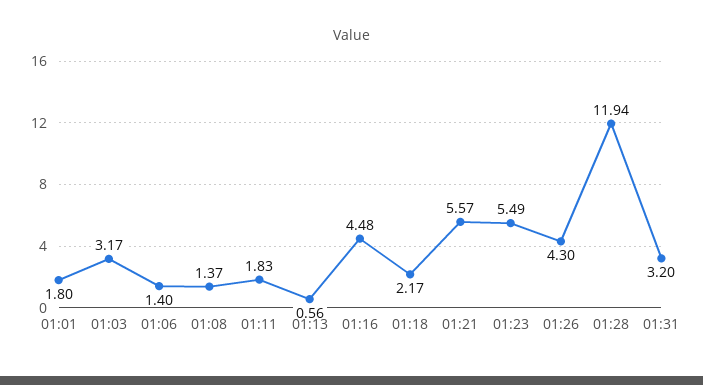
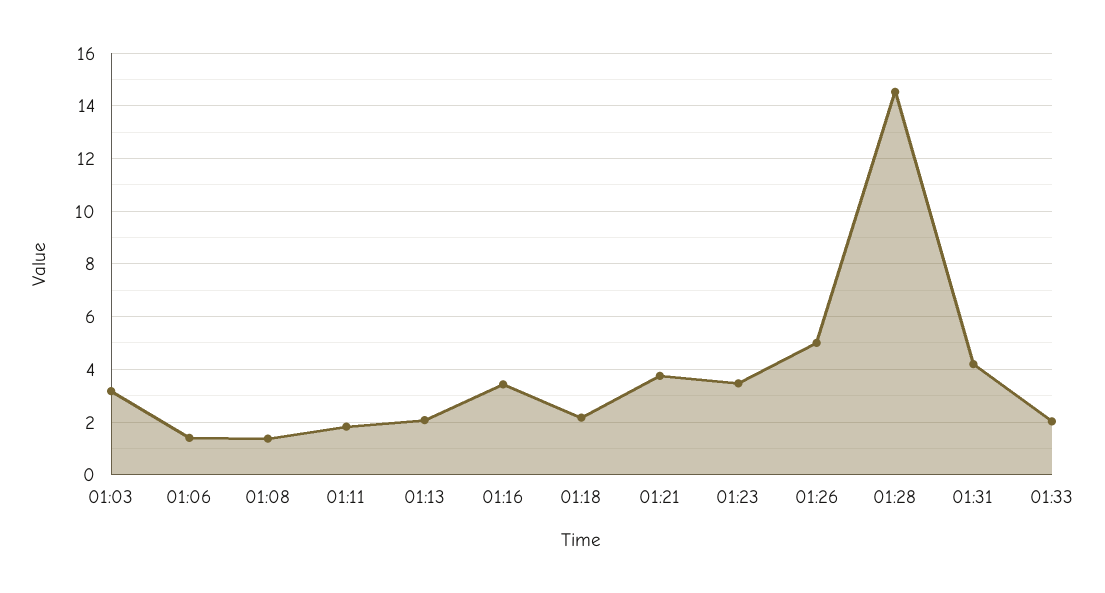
01:01: 1.8 -> none
01:13: 0.56 -> 2
01:16: 4.48 -> 3.5
01:21: 5.57 -> 3.75
01:23: 5.49 -> 3.5
01:26: 4.3 -> 5
01:28: 11.94 -> 14.5
01:31: 3.2 -> 4.25
01:33: none -> 2

